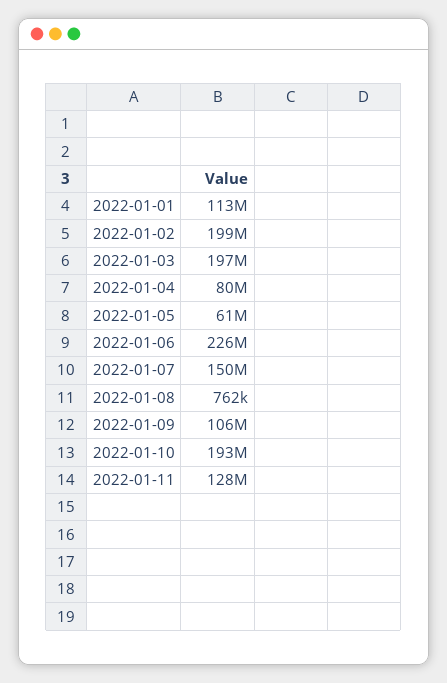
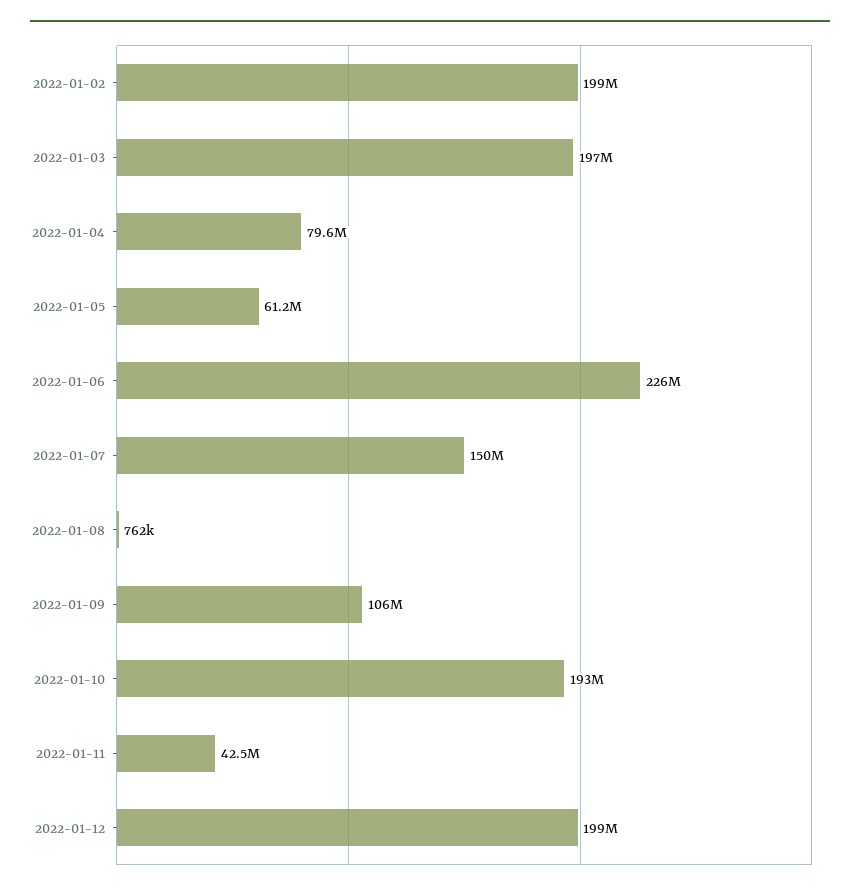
2022-01-01: 113000000 -> none
2022-01-11: 128000000 -> 42500000
2022-01-12: none -> 199000000

